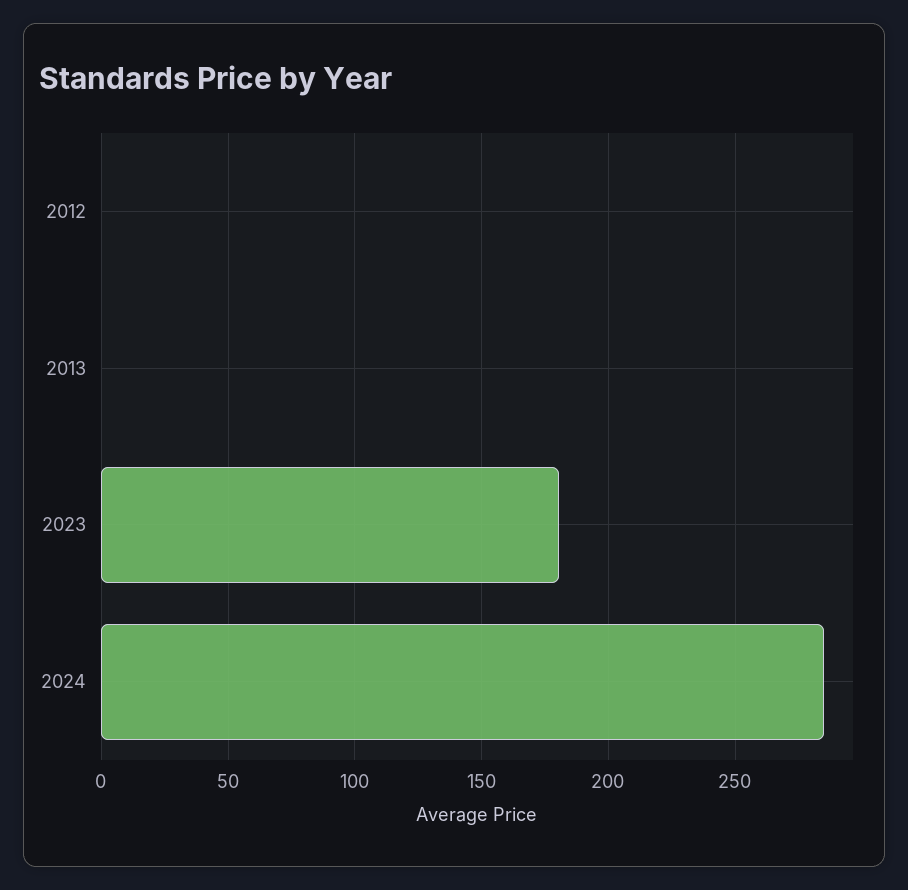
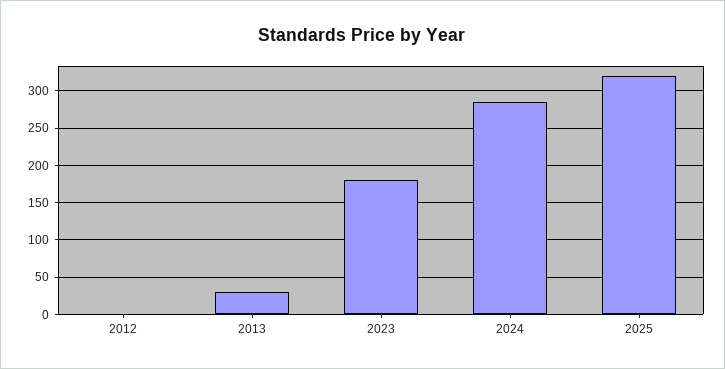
2013: 0 -> 30
2025: none -> 320

